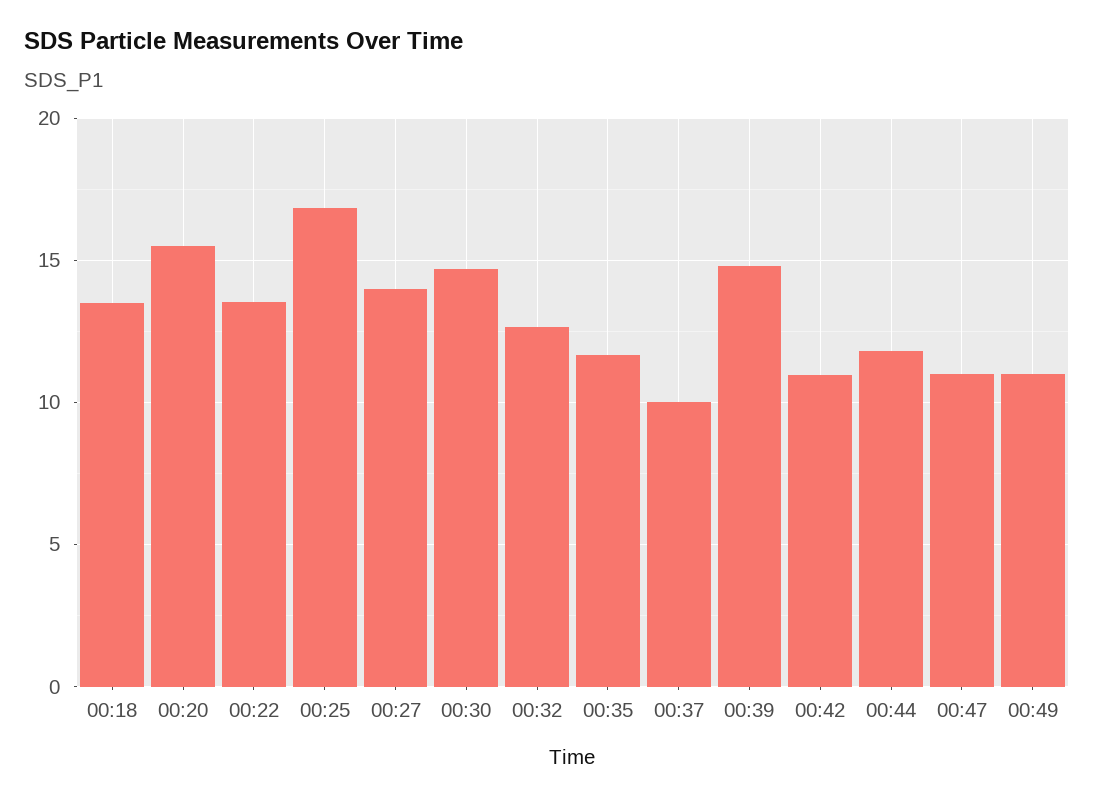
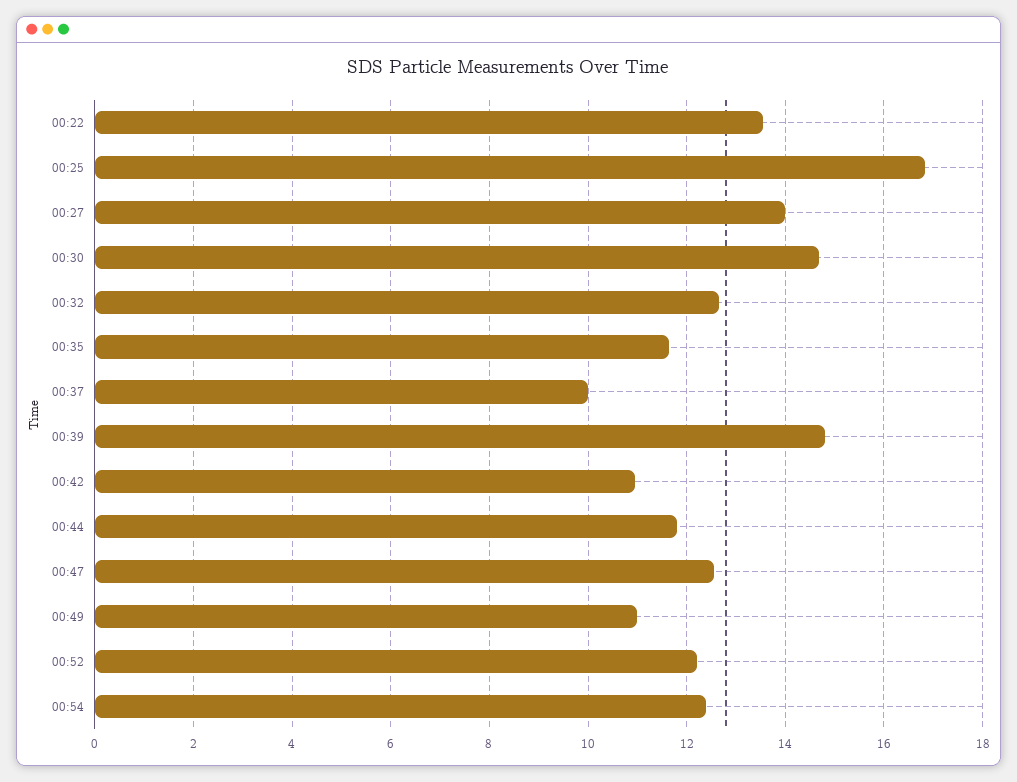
00:18: 13.5 -> none
00:20: 15.5 -> none
00:47: 11 -> 12.6
00:52: none -> 12.2
00:54: none -> 12.4

